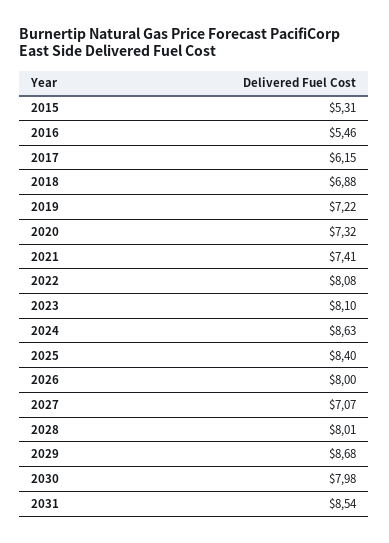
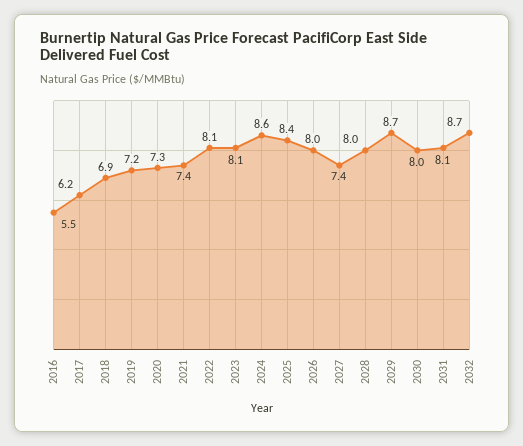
2015: 5.31 -> none
2027: 7.07 -> 7.4
2031: 8.54 -> 8.1
2032: none -> 8.7

